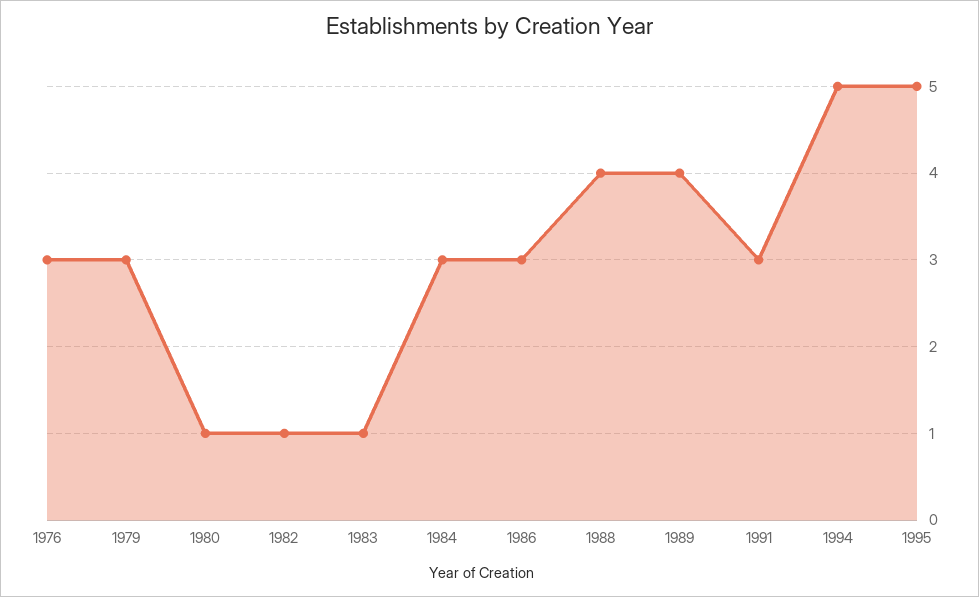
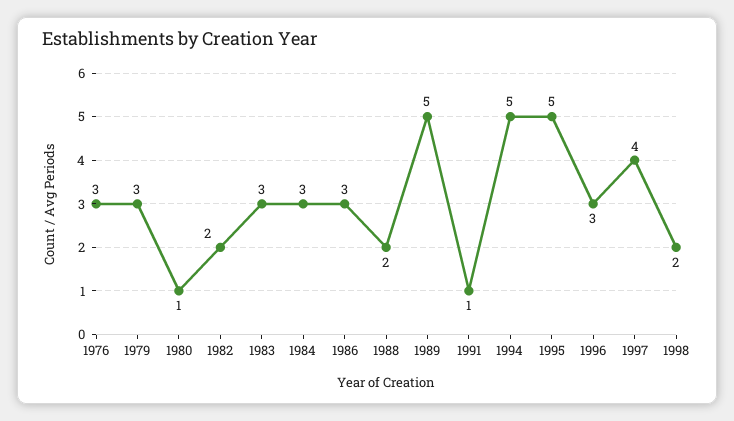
1982: 1 -> 2
1983: 1 -> 3
1988: 4 -> 2
1989: 4 -> 5
1991: 3 -> 1
1996: none -> 3
1997: none -> 4
1998: none -> 2

